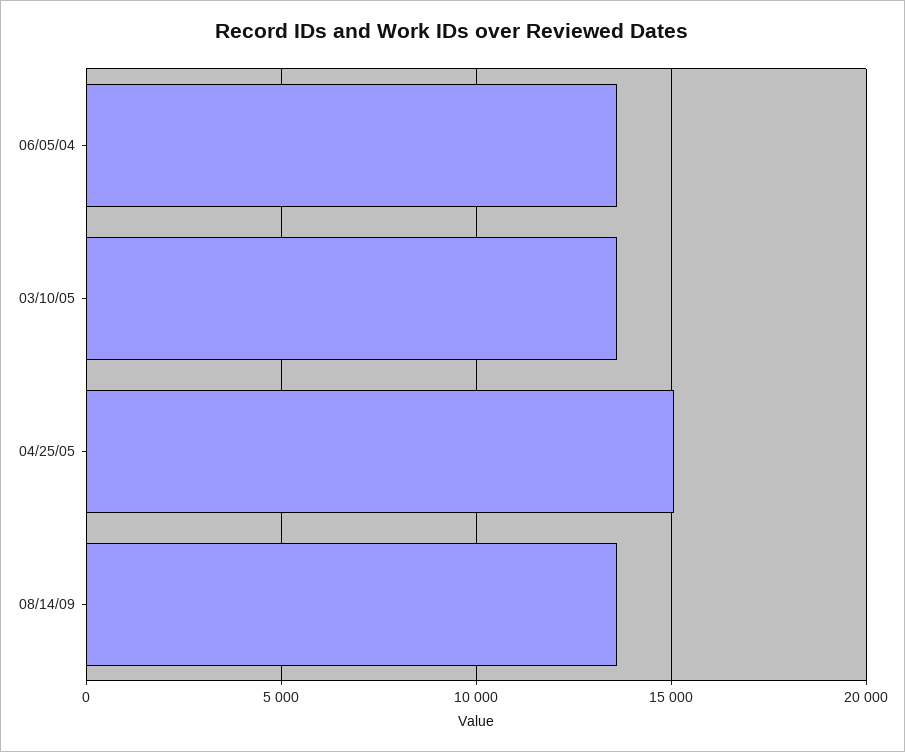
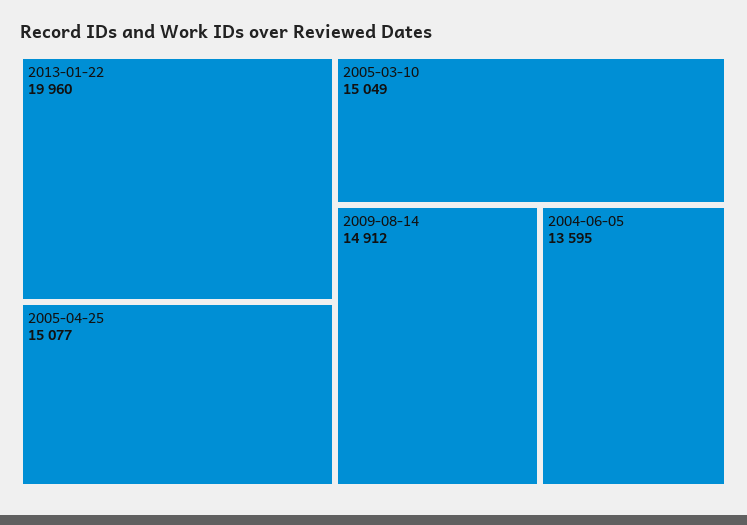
03/10/05: 13500 -> 15049
08/14/09: 13500 -> 14912
2013-01-22: none -> 19960

